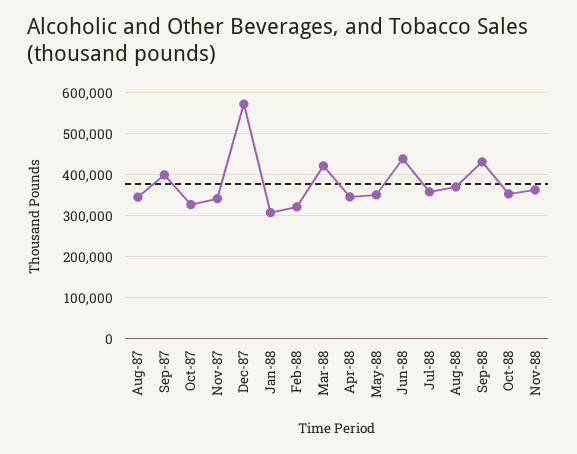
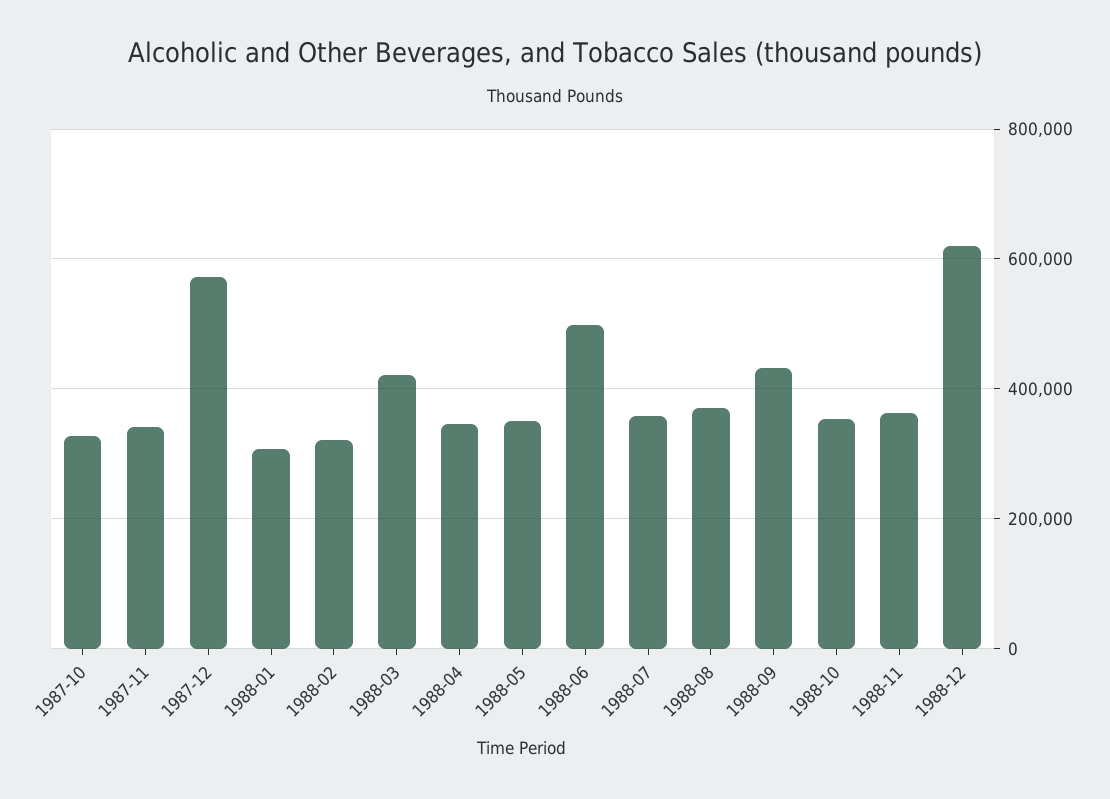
Aug-87: 340000 -> none
Sep-87: 400000 -> none
Jun-88: 440000 -> 500000
1988-12: none -> 620000

